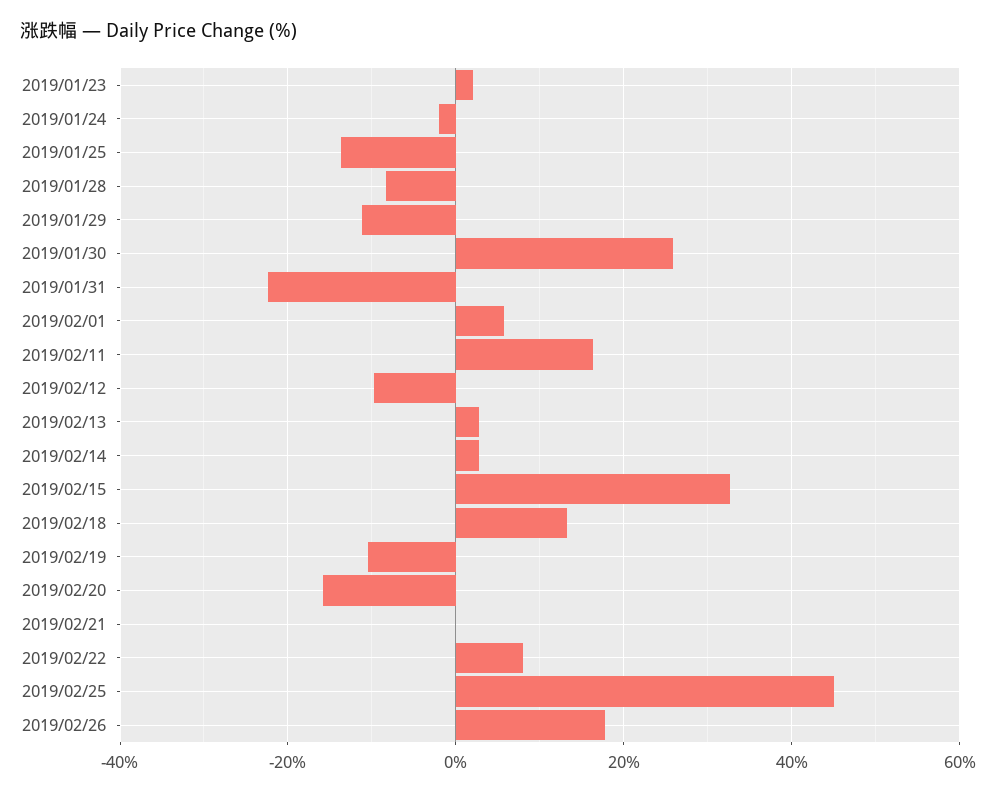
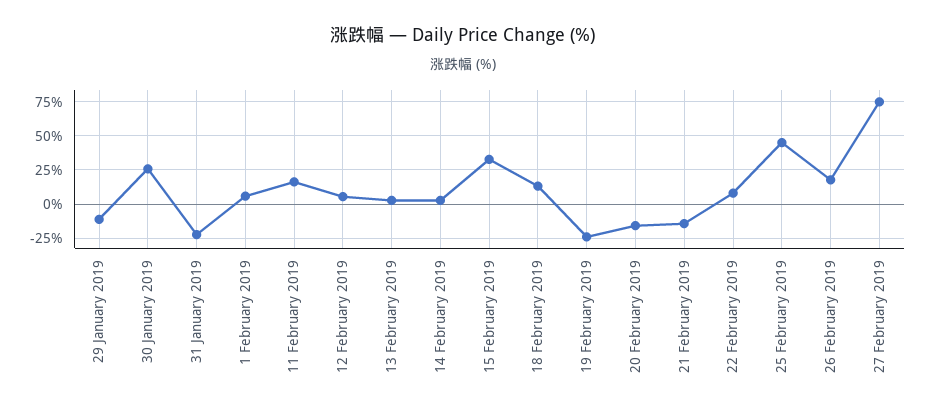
2019/01/23: 2 -> none
2019/01/24: -2 -> none
2019/01/25: -14 -> none
2019/01/28: -8 -> none
2019/02/12: -10 -> 5
2019/02/19: -10 -> -25
2019/02/21: 0 -> -15
27 February 2019: none -> 75

